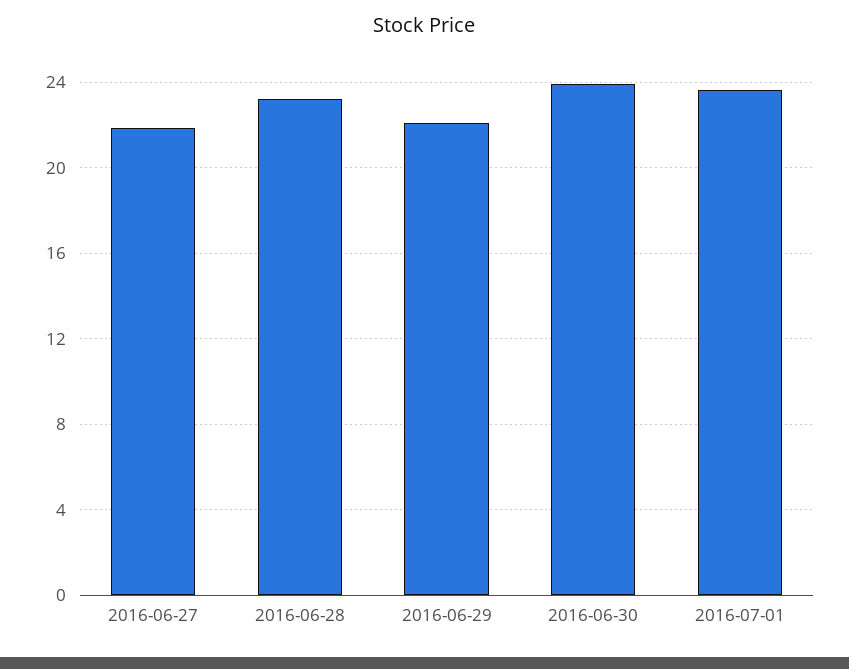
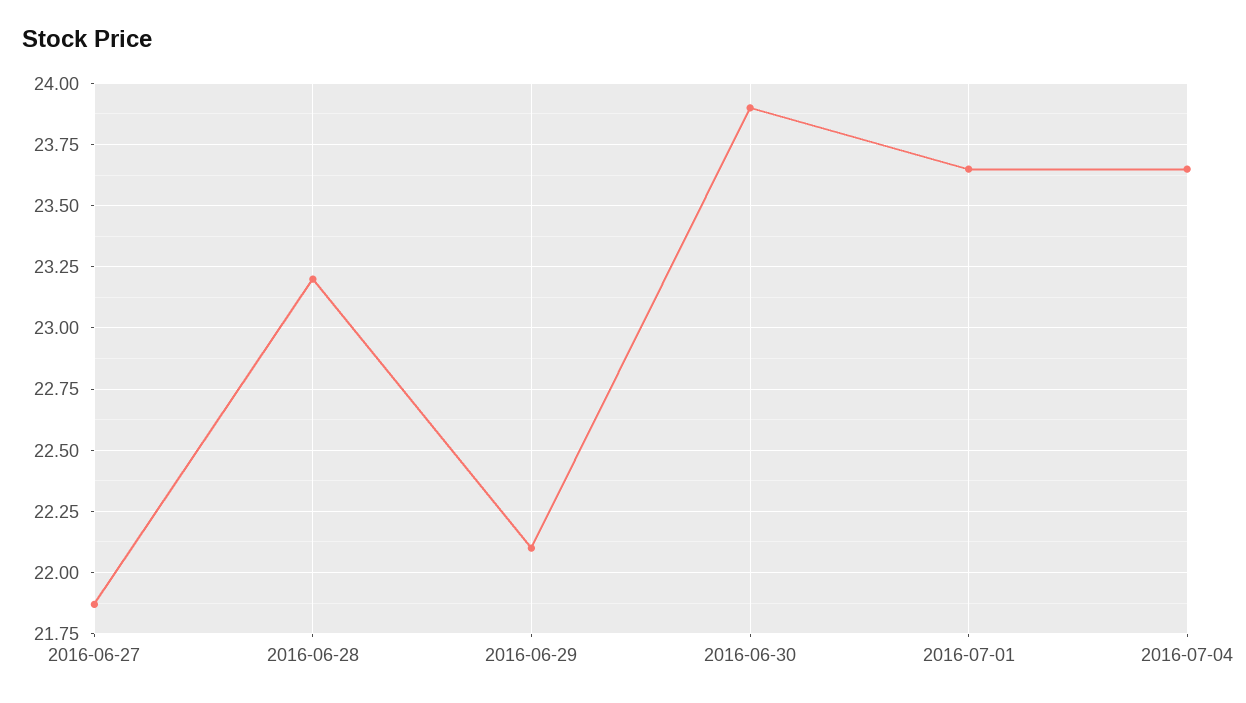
2016-07-04: none -> 23.65

